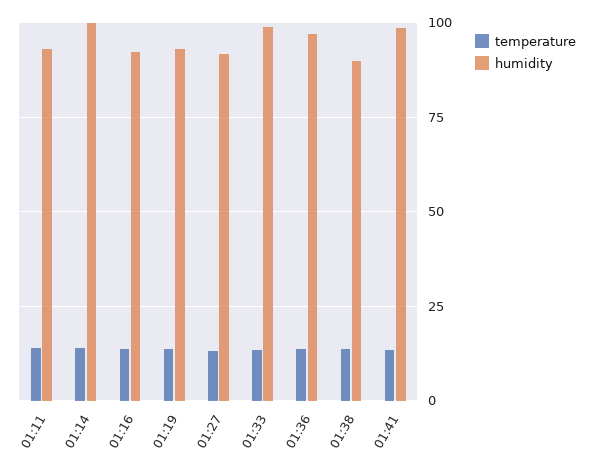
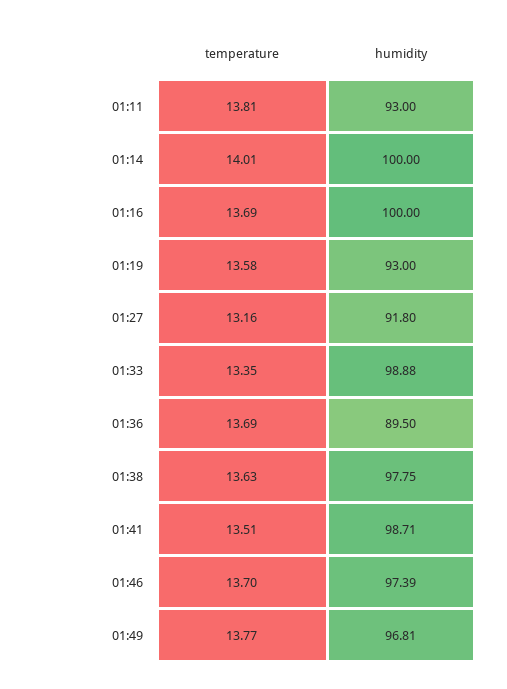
humidity, 01:16: 92.5 -> 100
humidity, 01:36: 97.5 -> 89.5
humidity, 01:38: 90 -> 97.75
temperature, 01:46: none -> 13.7
humidity, 01:46: none -> 97.39
temperature, 01:49: none -> 13.77
humidity, 01:49: none -> 96.81

